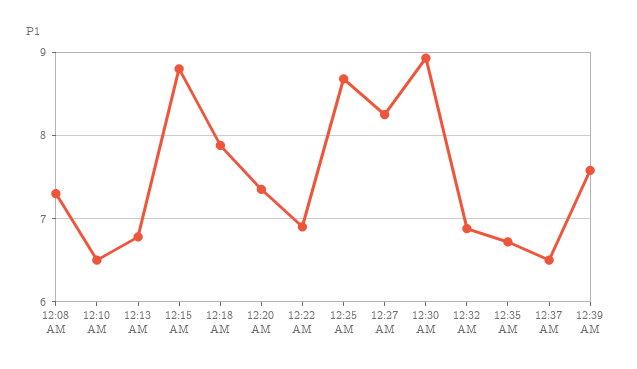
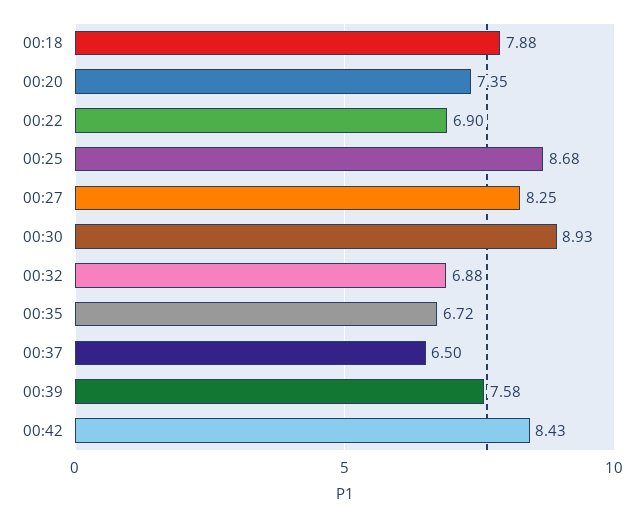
12:08 AM: 7.3 -> none
12:10 AM: 6.5 -> none
12:13 AM: 6.8 -> none
12:15 AM: 8.8 -> none
00:42: none -> 8.43

